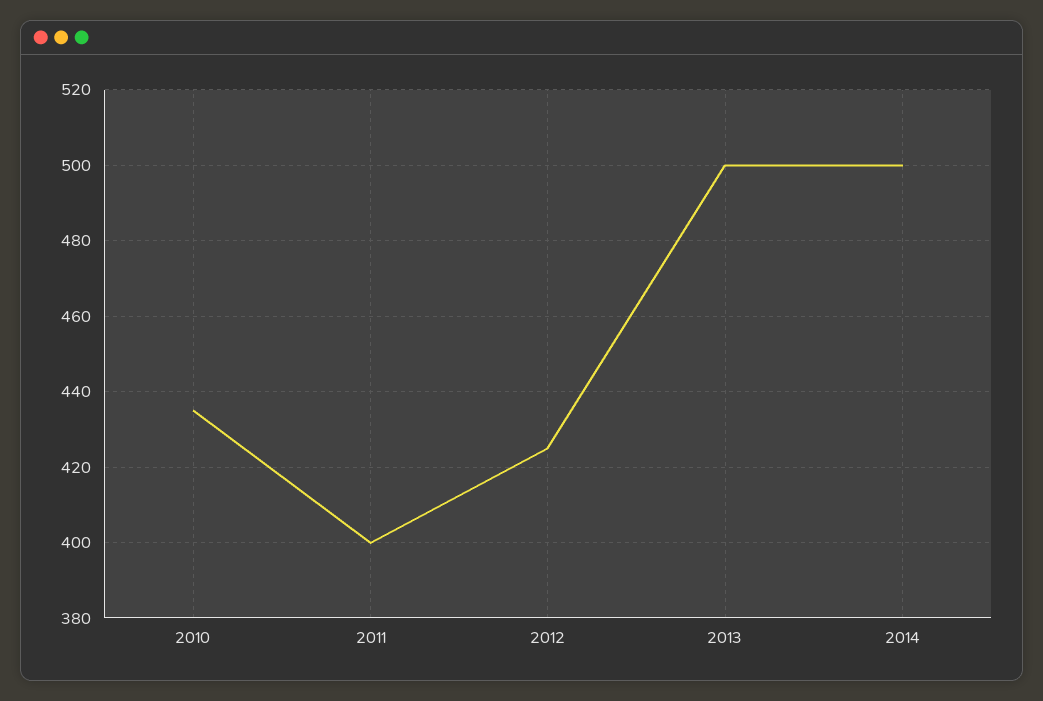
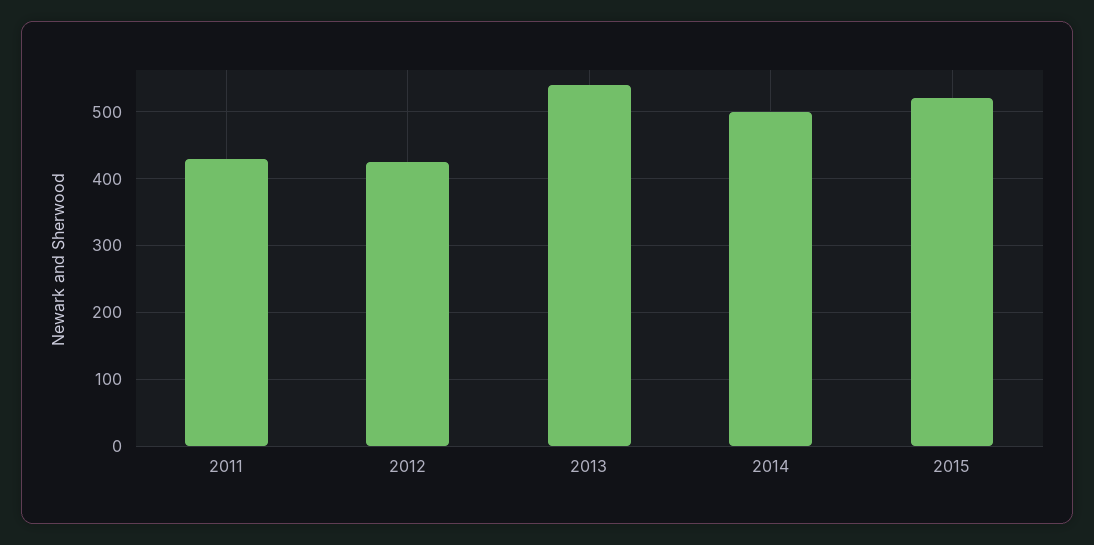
2010: 435 -> none
2011: 400 -> 430
2013: 500 -> 540
2015: none -> 520

